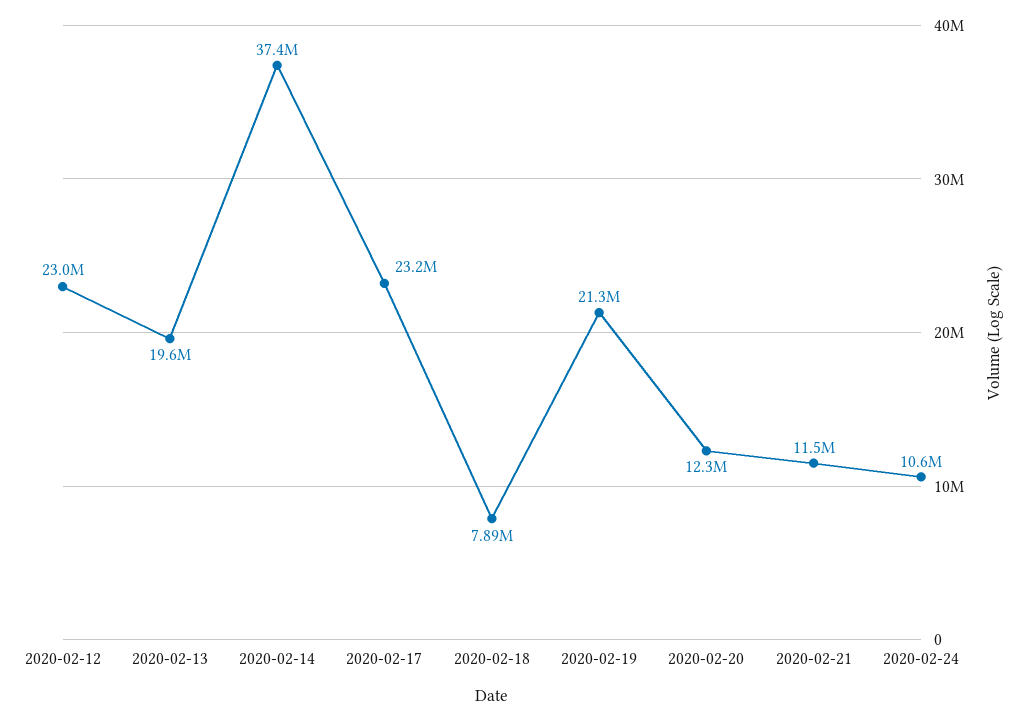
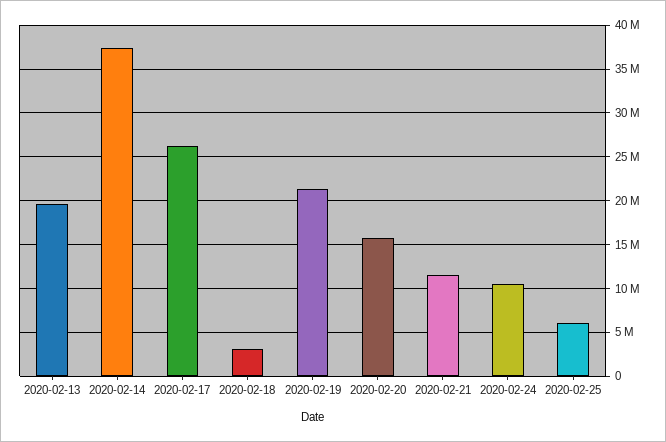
2020-02-12: 23000000 -> none
2020-02-17: 23200000 -> 26000000
2020-02-18: 7890000 -> 3000000
2020-02-20: 12300000 -> 16000000
2020-02-25: none -> 6000000

